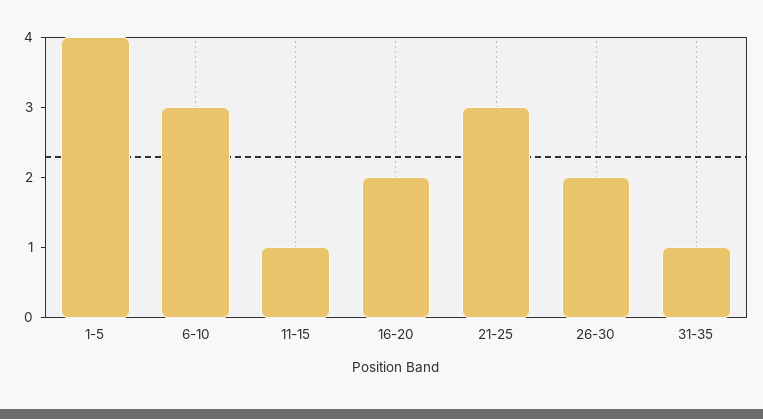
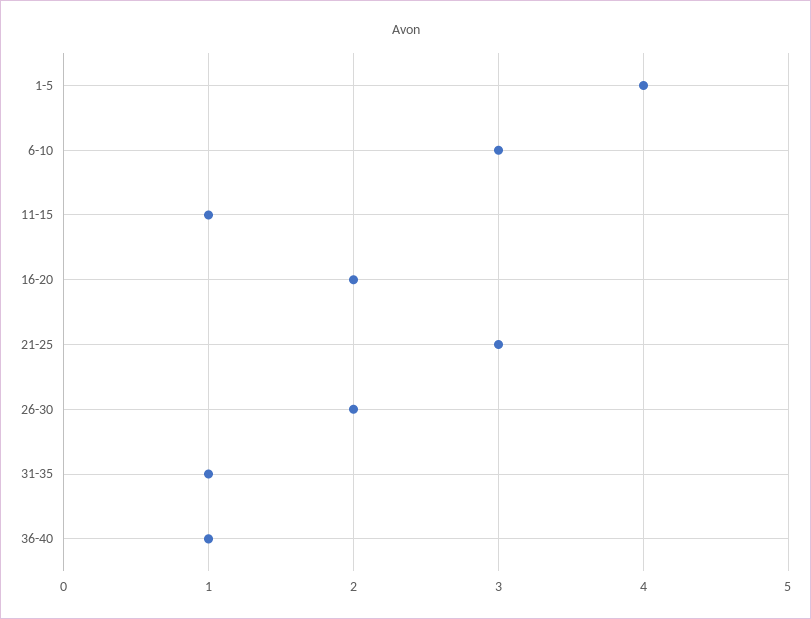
36-40: none -> 1

